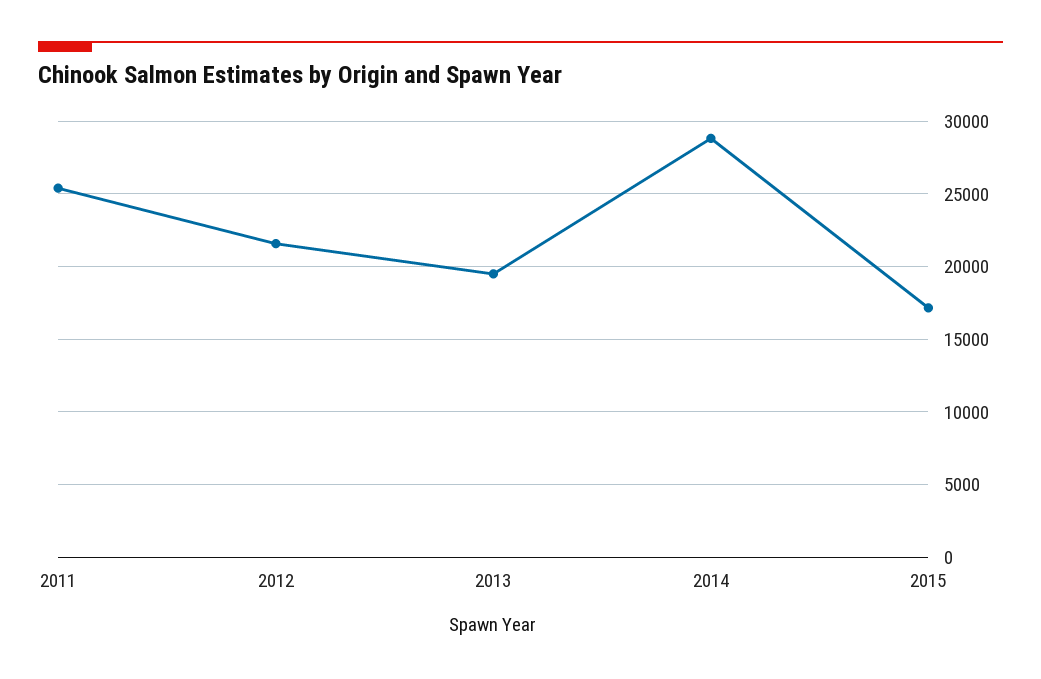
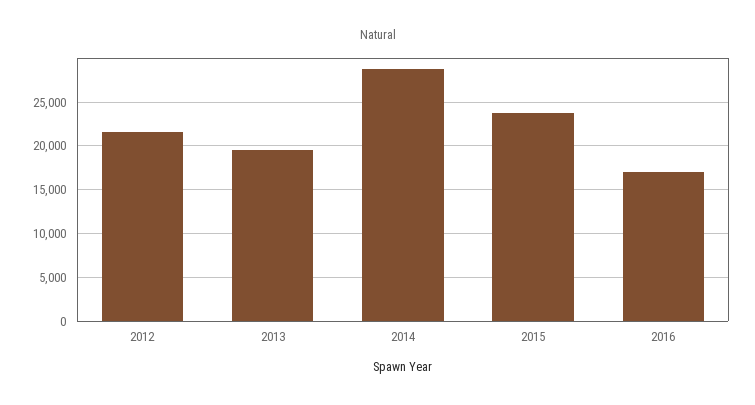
2011: 25500 -> none
2015: 17000 -> 24000
2016: none -> 17000

